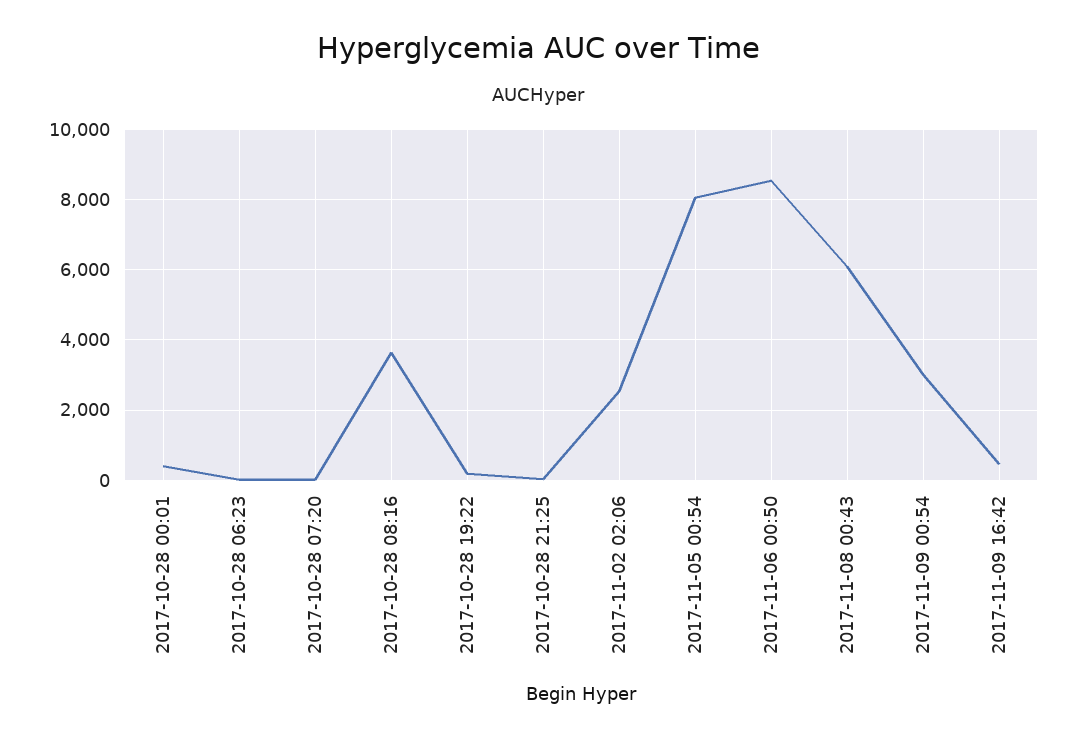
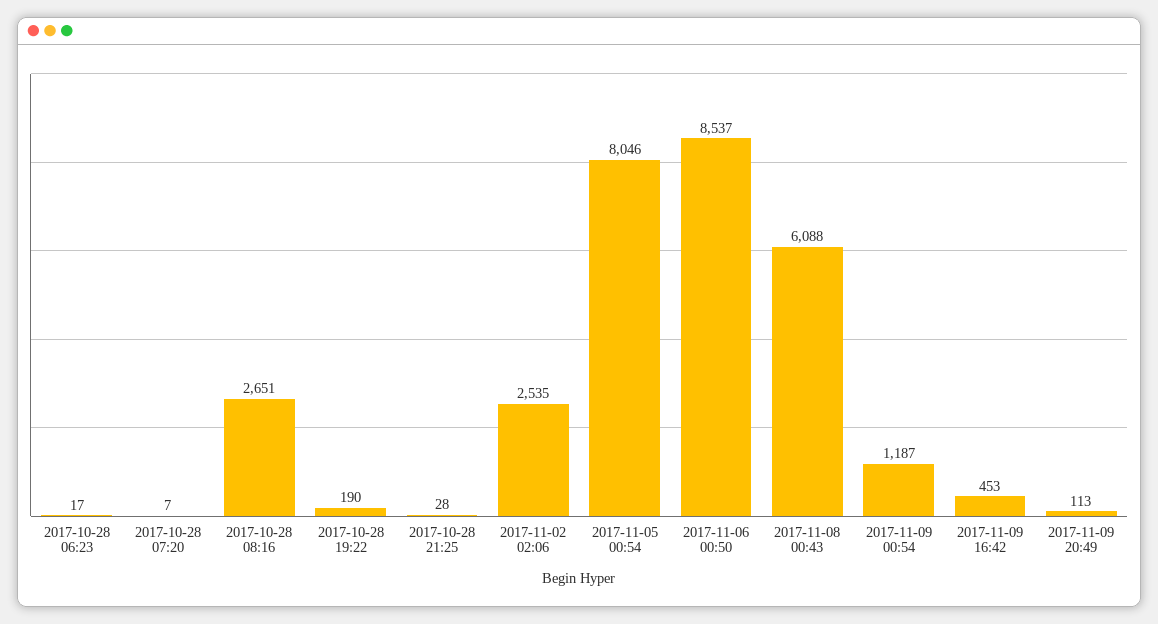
2017-10-28 00:01: 400 -> none
2017-10-28 08:16: 3600 -> 2651
2017-11-09 00:54: 3000 -> 1187
2017-11-09 20:49: none -> 113

